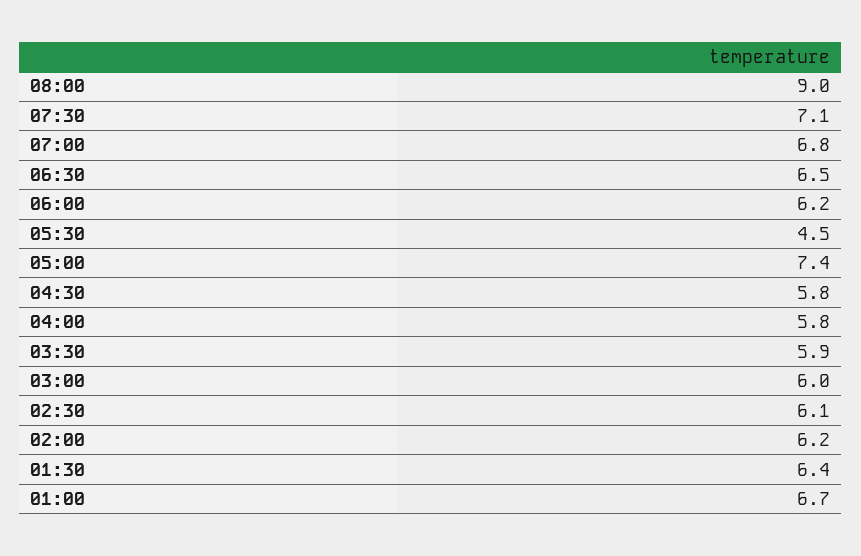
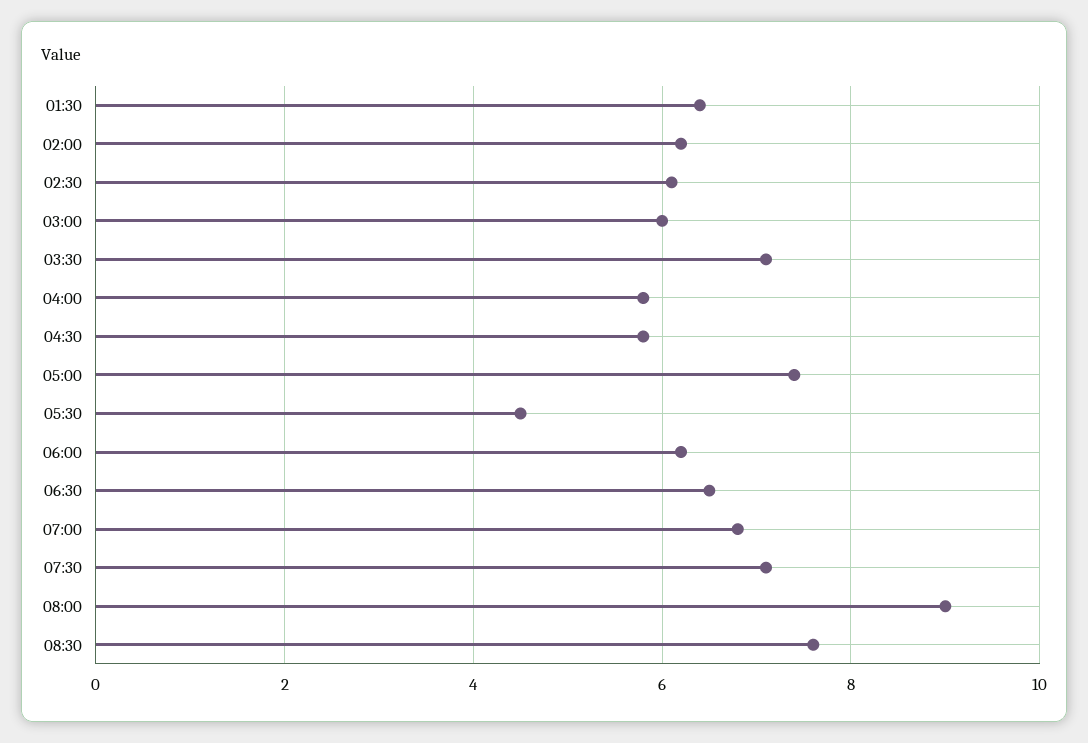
03:30: 5.9 -> 7
01:00: 6.7 -> none
08:30: none -> 7.5

